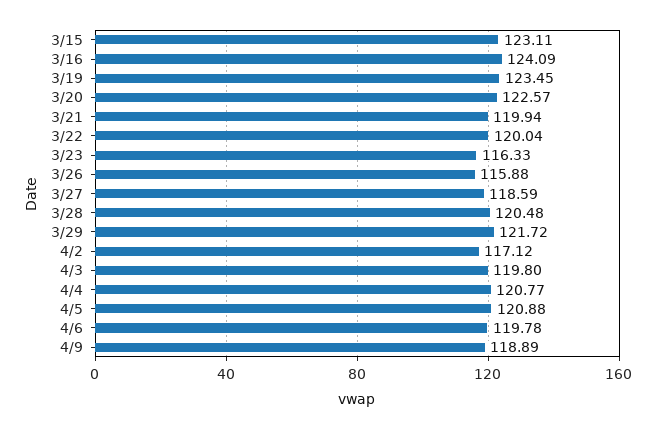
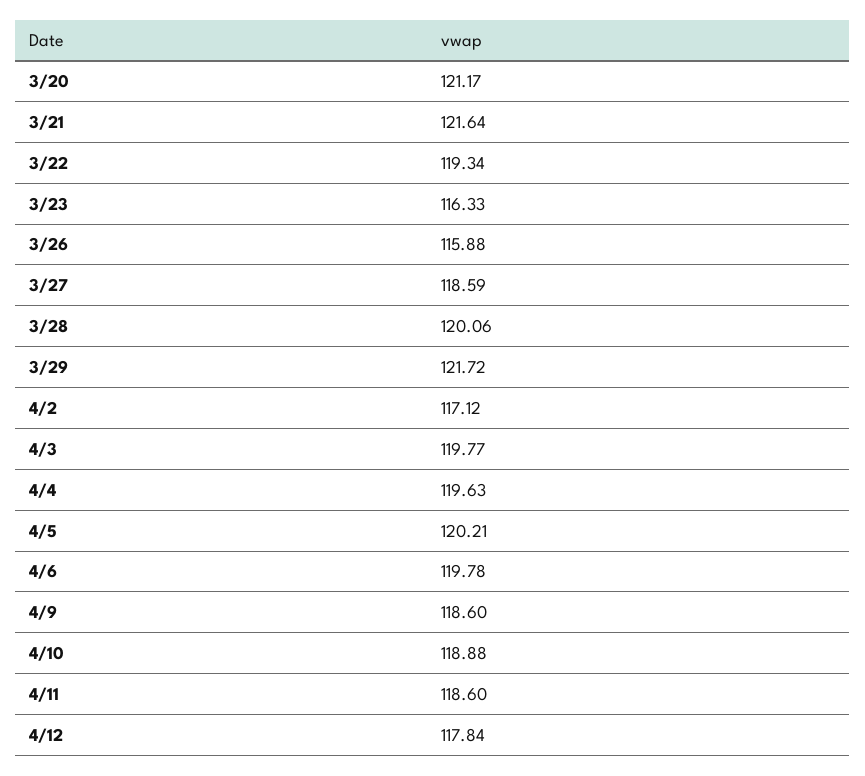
3/15: 123.11 -> none
3/16: 124.09 -> none
3/19: 123.45 -> none
3/20: 122.57 -> 121.17
3/21: 119.94 -> 121.64
3/22: 120.04 -> 119.34
3/28: 120.48 -> 120.06
4/3: 119.8 -> 119.77
4/4: 120.77 -> 119.63
4/5: 120.88 -> 120.21
4/9: 118.89 -> 118.6
4/10: none -> 118.88
4/11: none -> 118.6
4/12: none -> 117.84

